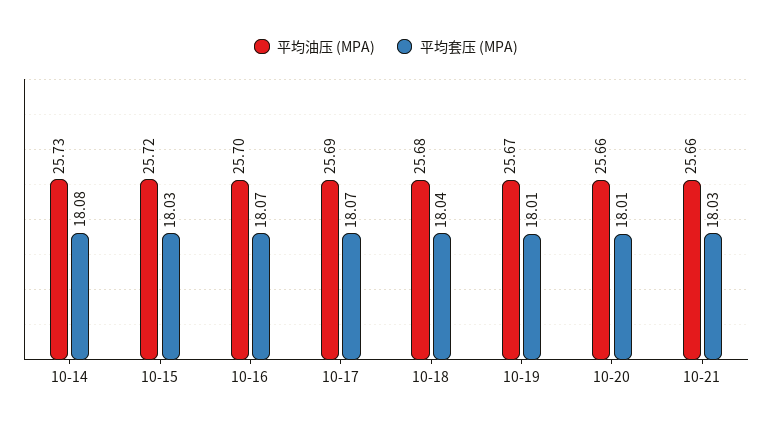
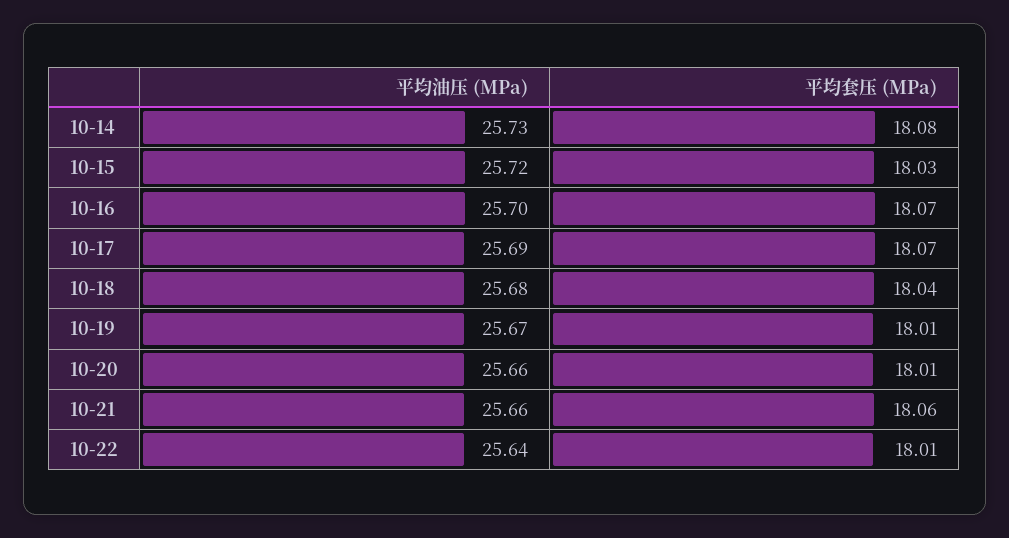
平均套压 (MPA), 10-21: 18.03 -> 18.06
平均油压 (MPA), 10-22: none -> 25.64
平均套压 (MPA), 10-22: none -> 18.01

